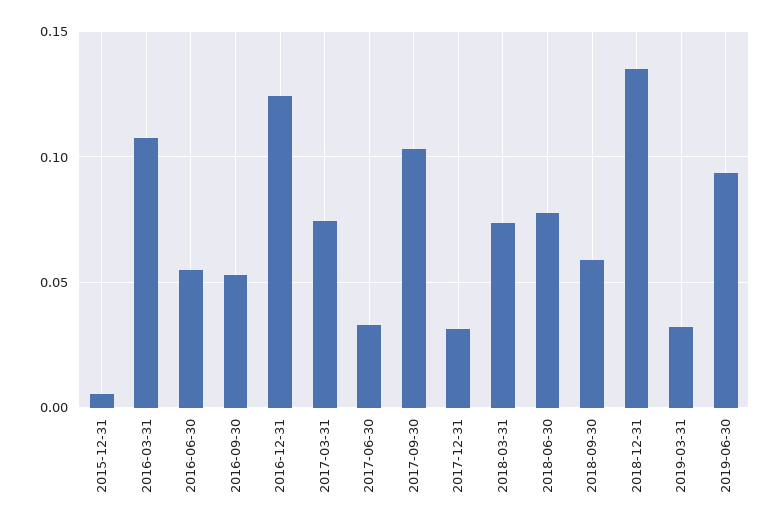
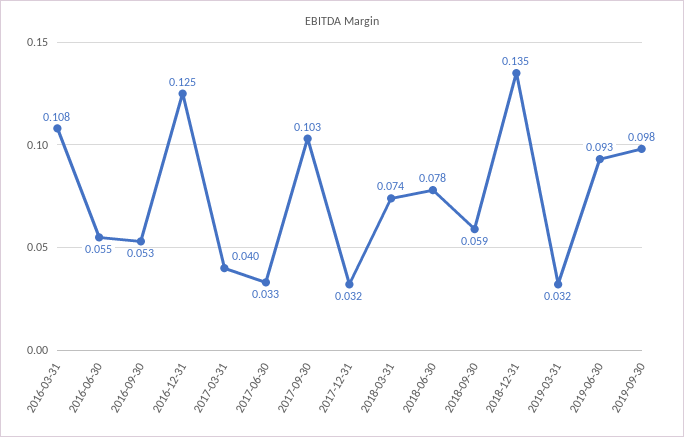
2015-12-31: 0.005 -> none
2017-03-31: 0.075 -> 0.04
2019-09-30: none -> 0.098

